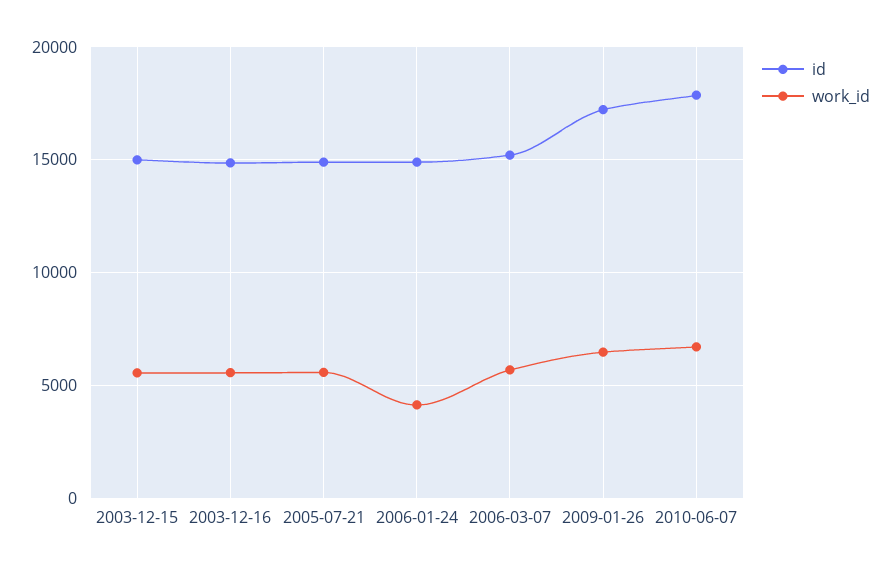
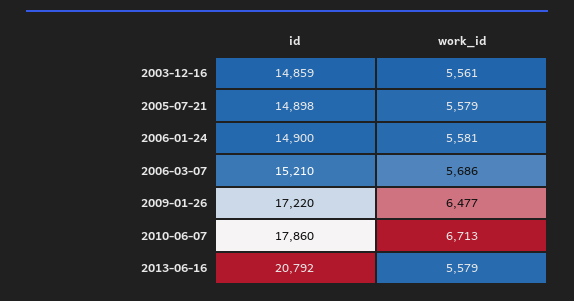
id, 2003-12-15: 15000 -> none
work_id, 2003-12-15: 5500 -> none
work_id, 2006-01-24: 4000 -> 5581
id, 2013-06-16: none -> 20792
work_id, 2013-06-16: none -> 5579

